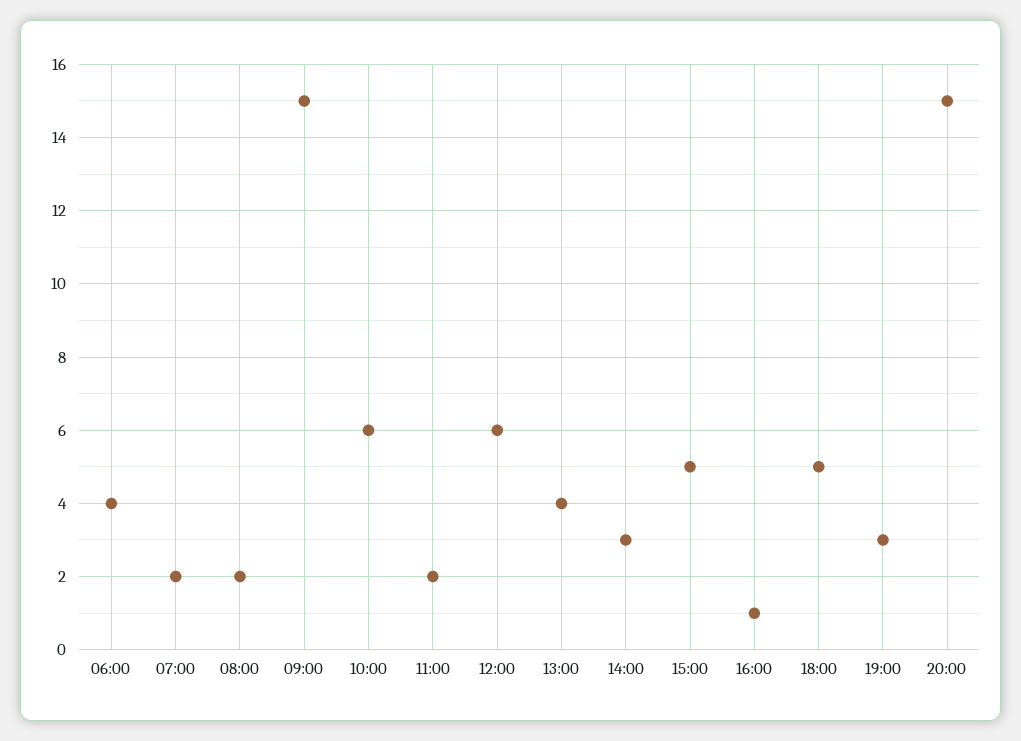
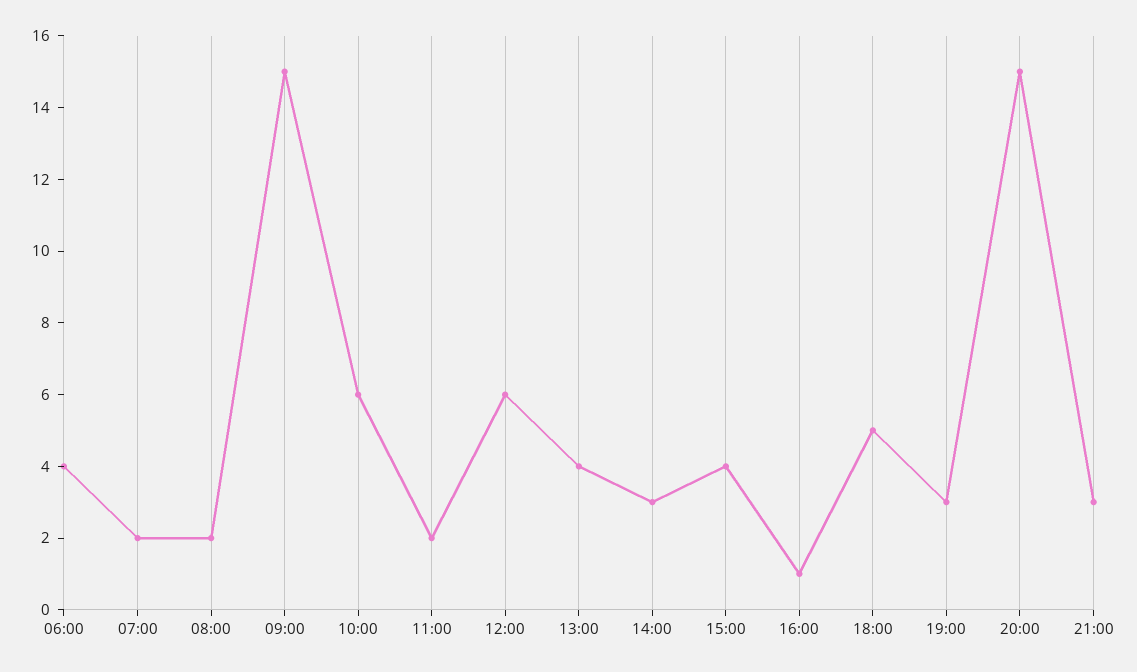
15:00: 5 -> 4
21:00: none -> 3

